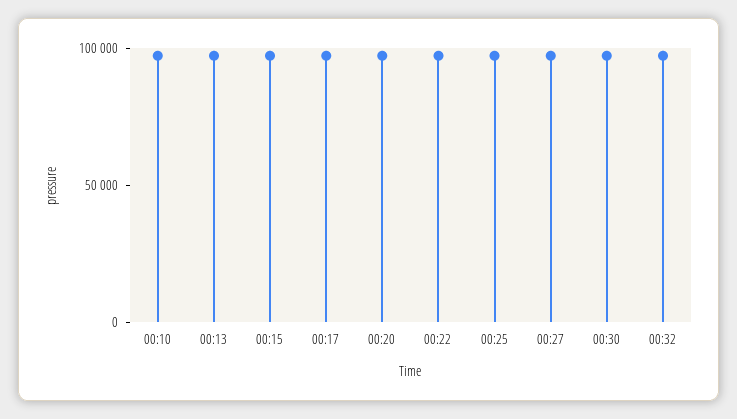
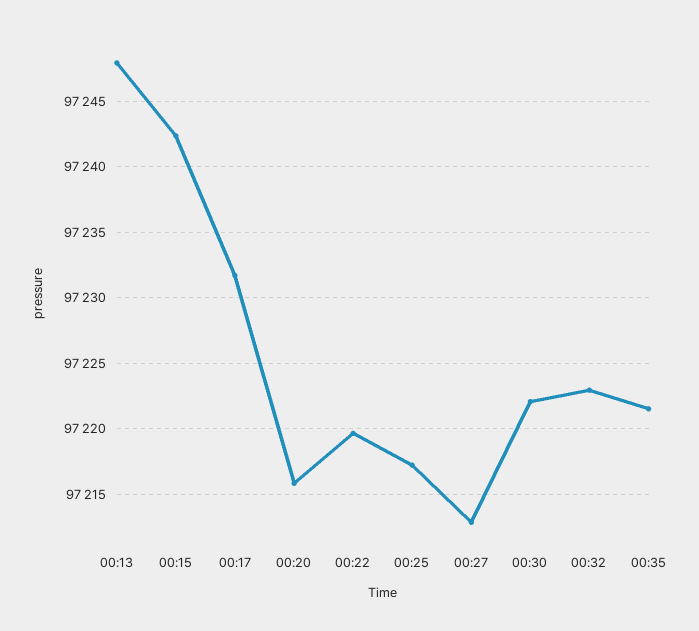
00:10: 100000 -> none
00:35: none -> 97221.5

